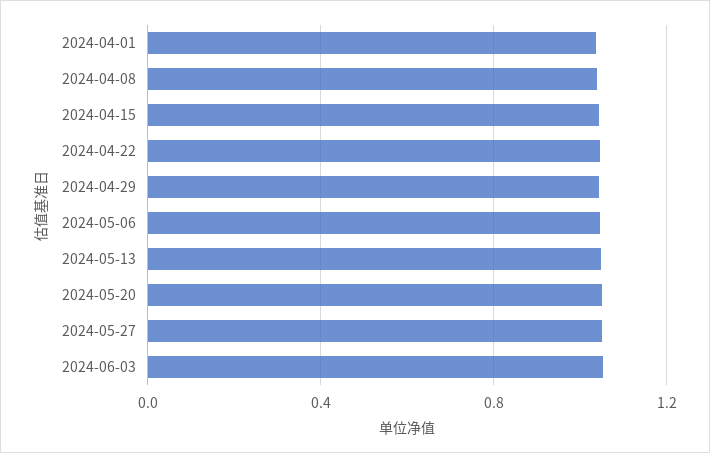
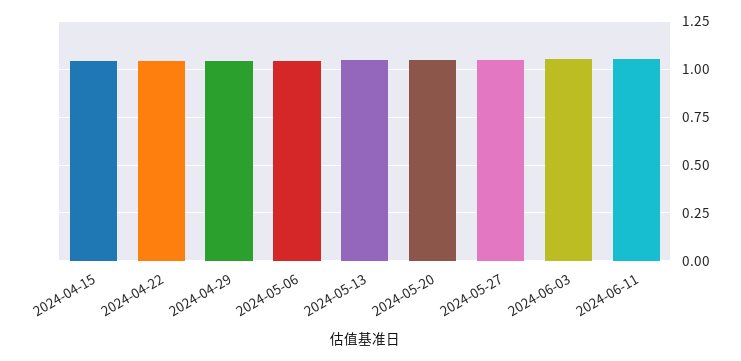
2024-04-01: 1.05 -> none
2024-04-08: 1.05 -> none
2024-06-11: none -> 1.05

